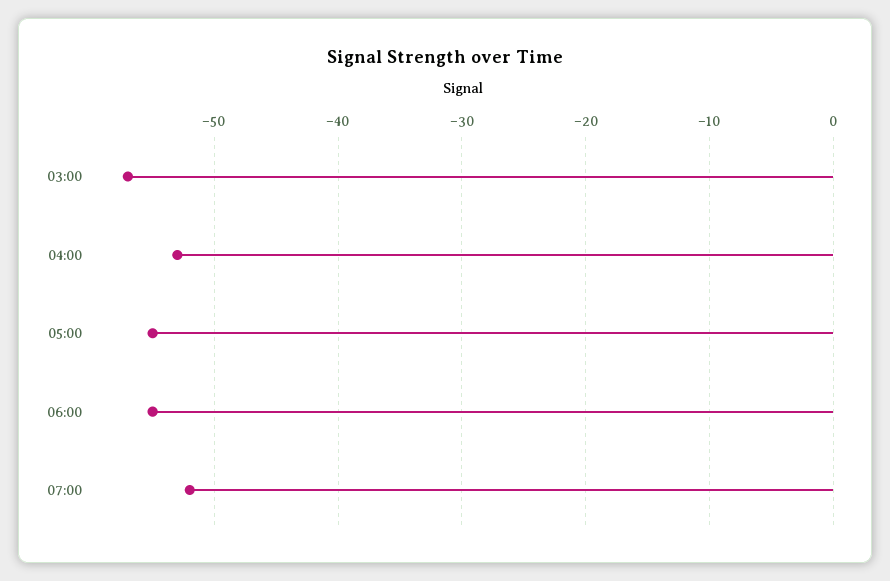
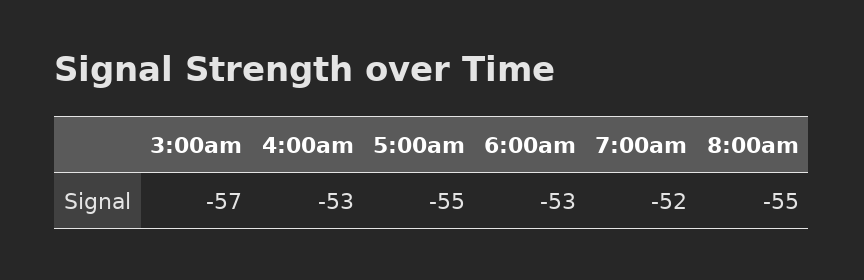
06:00: -55 -> -53
8:00am: none -> -55

